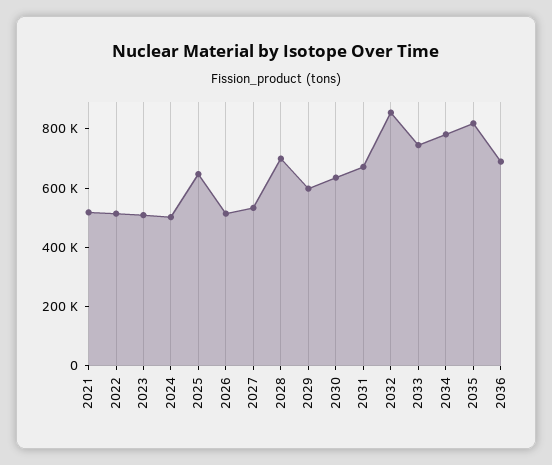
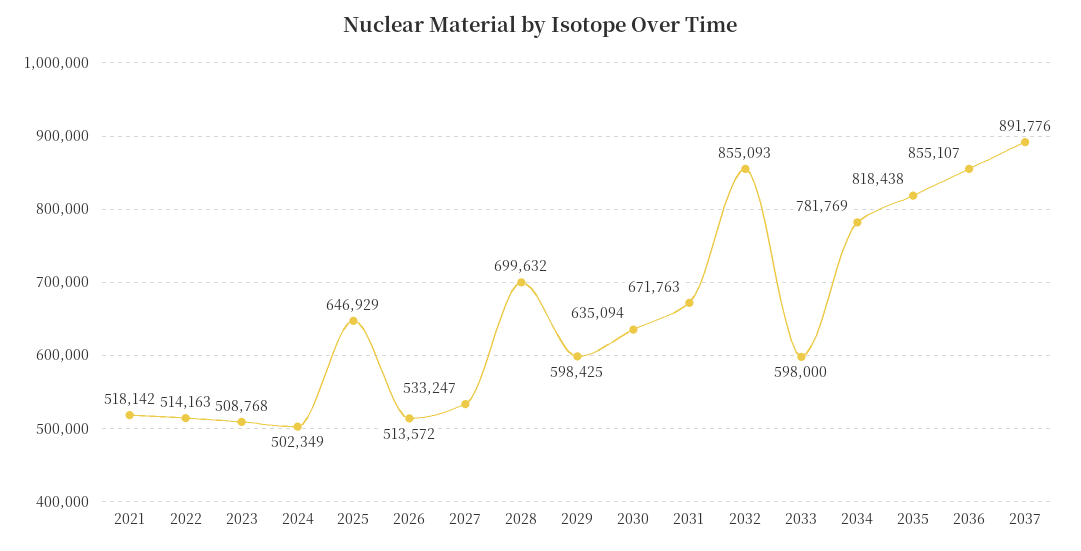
2033: 750000 -> 598000
2036: 700000 -> 855107
2037: none -> 891776

